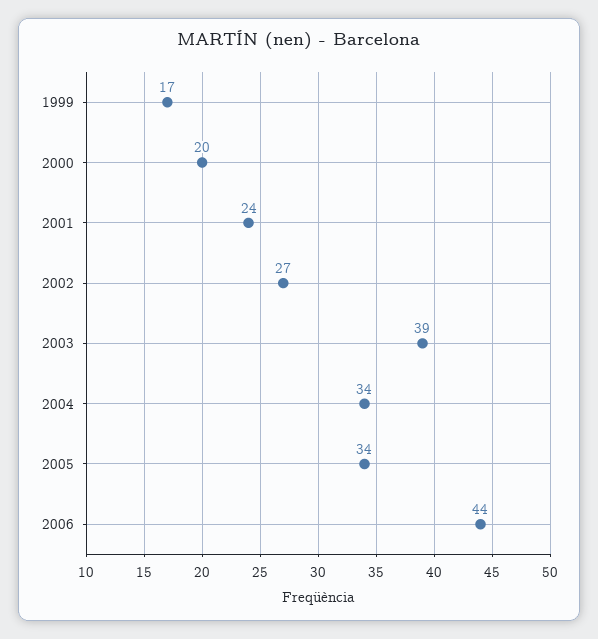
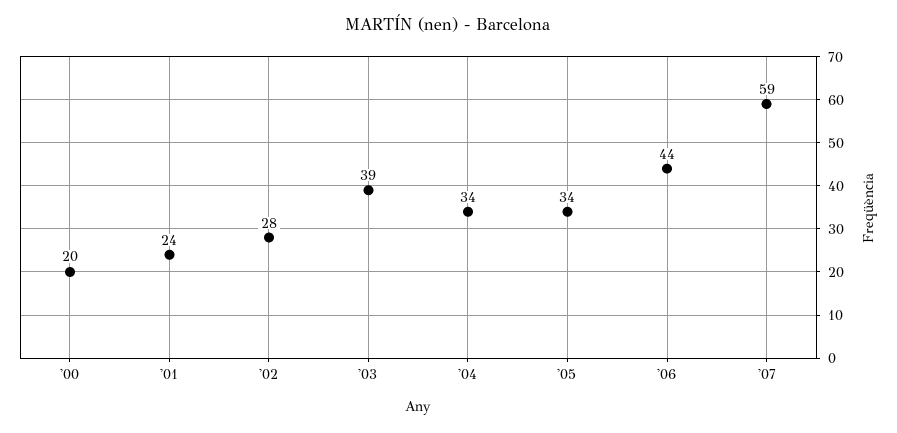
1999: 17 -> none
2002: 27 -> 28
'07: none -> 59

